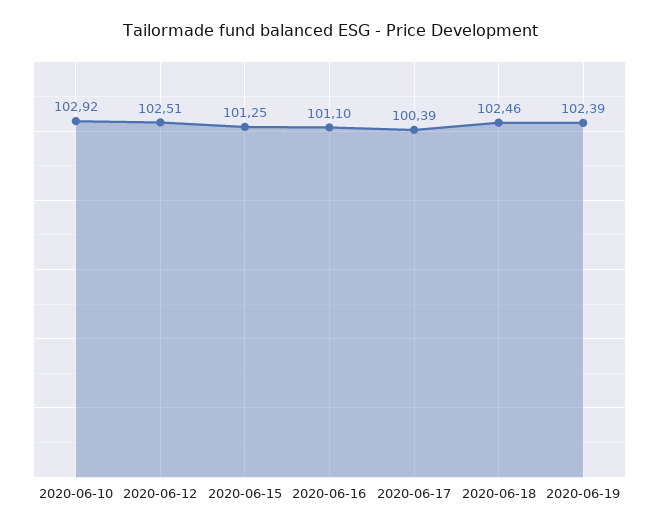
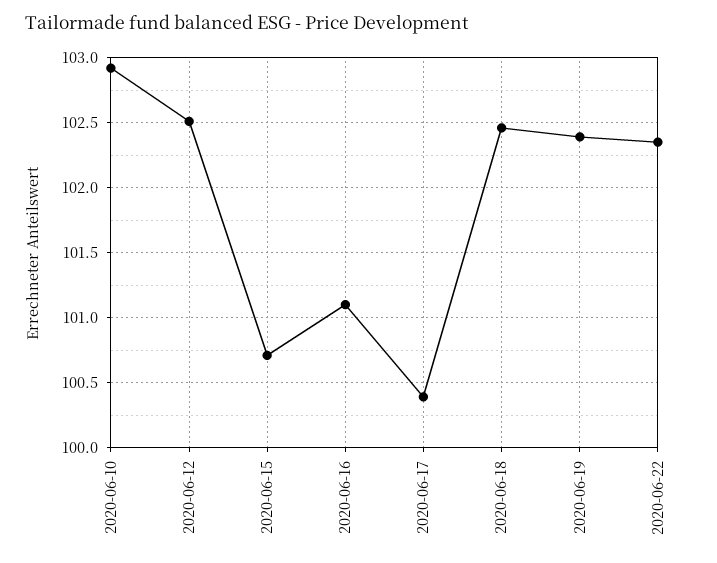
2020-06-15: 101.25 -> 100.7
2020-06-22: none -> 102.35

